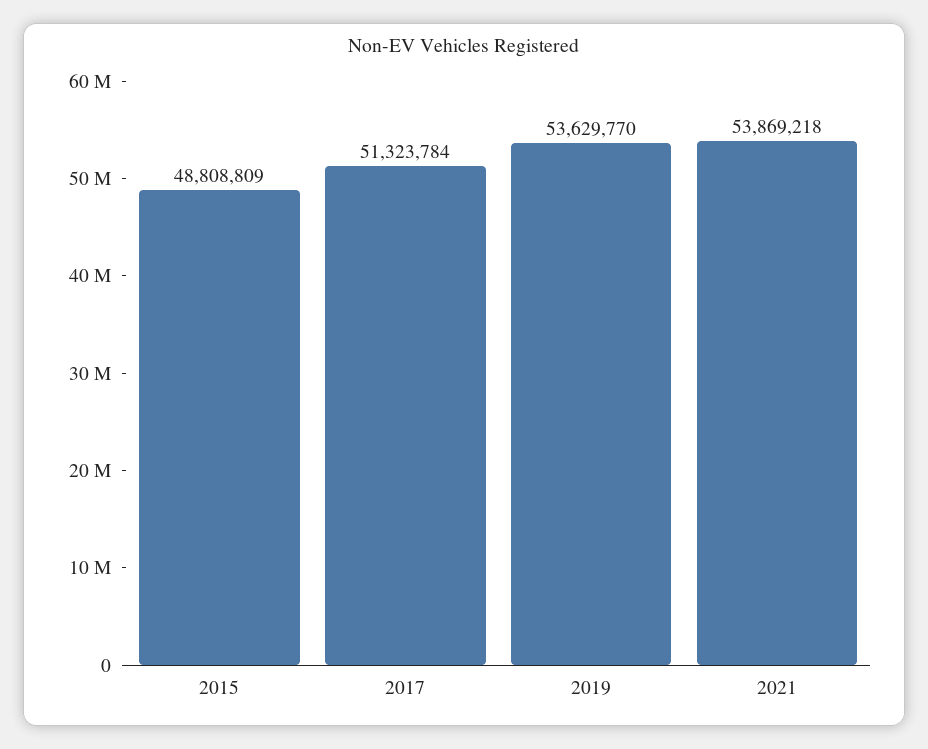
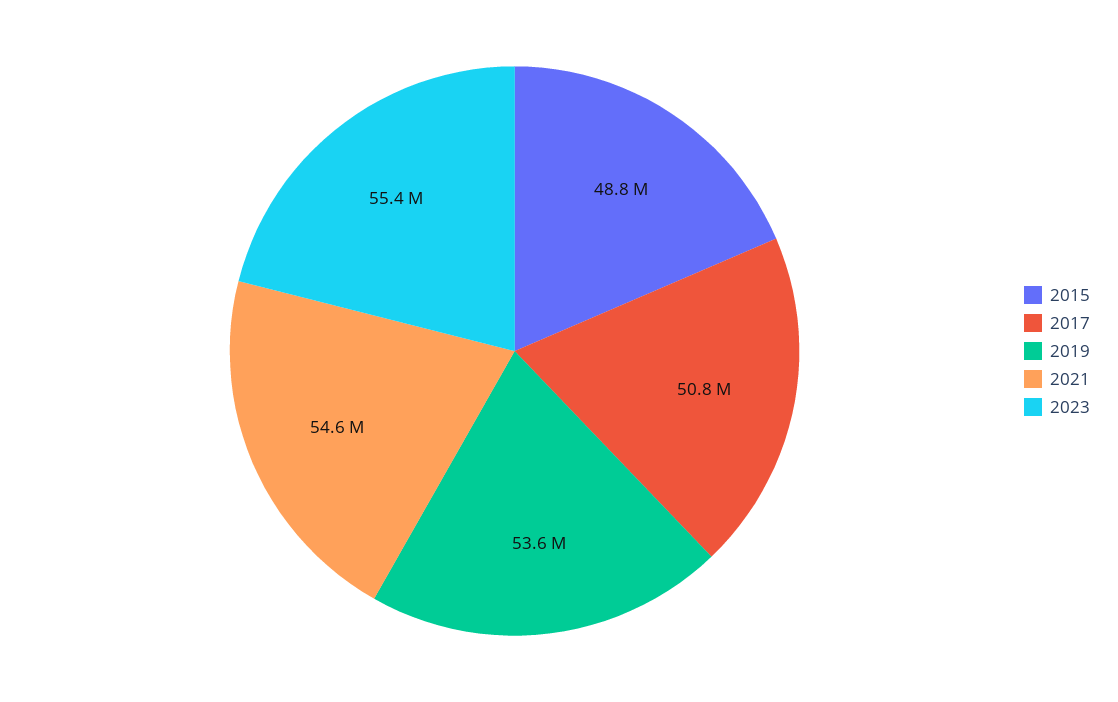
2017: 51323784 -> 50800000
2021: 53869218 -> 54600000
2023: none -> 55400000

